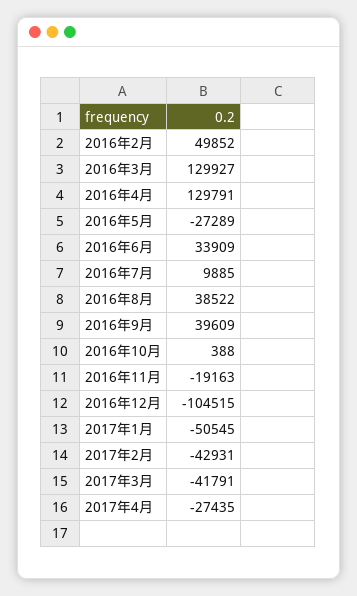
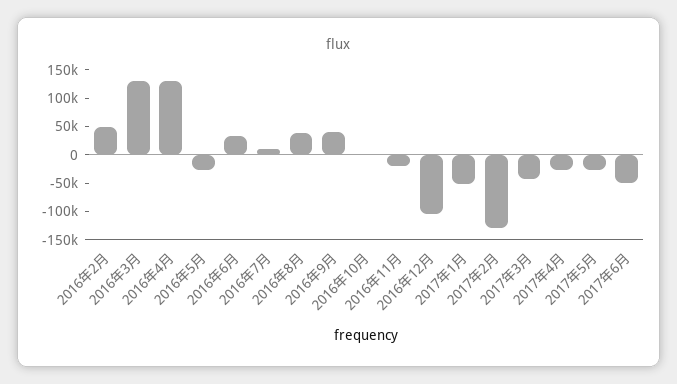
2017年2月: -42931 -> -125000
2017年5月: none -> -25000
2017年6月: none -> -50000

